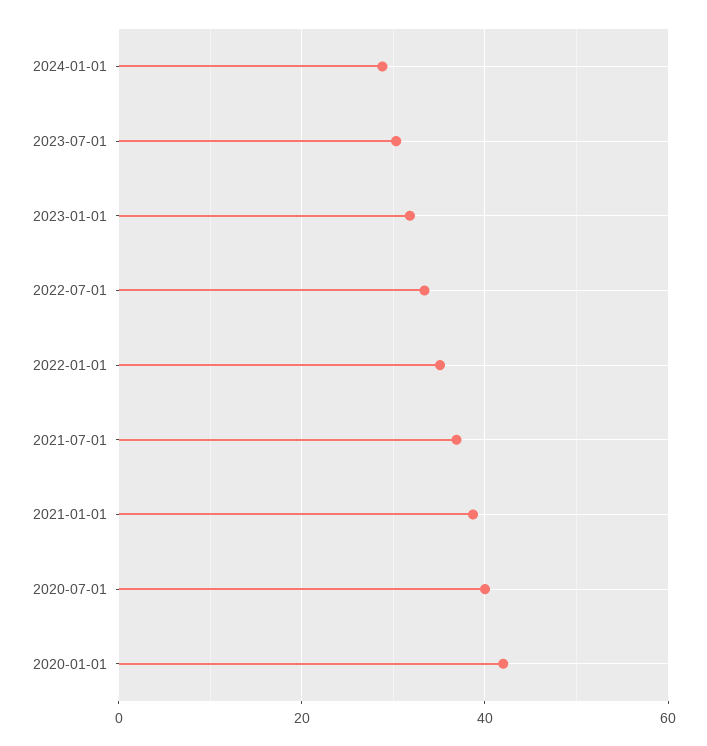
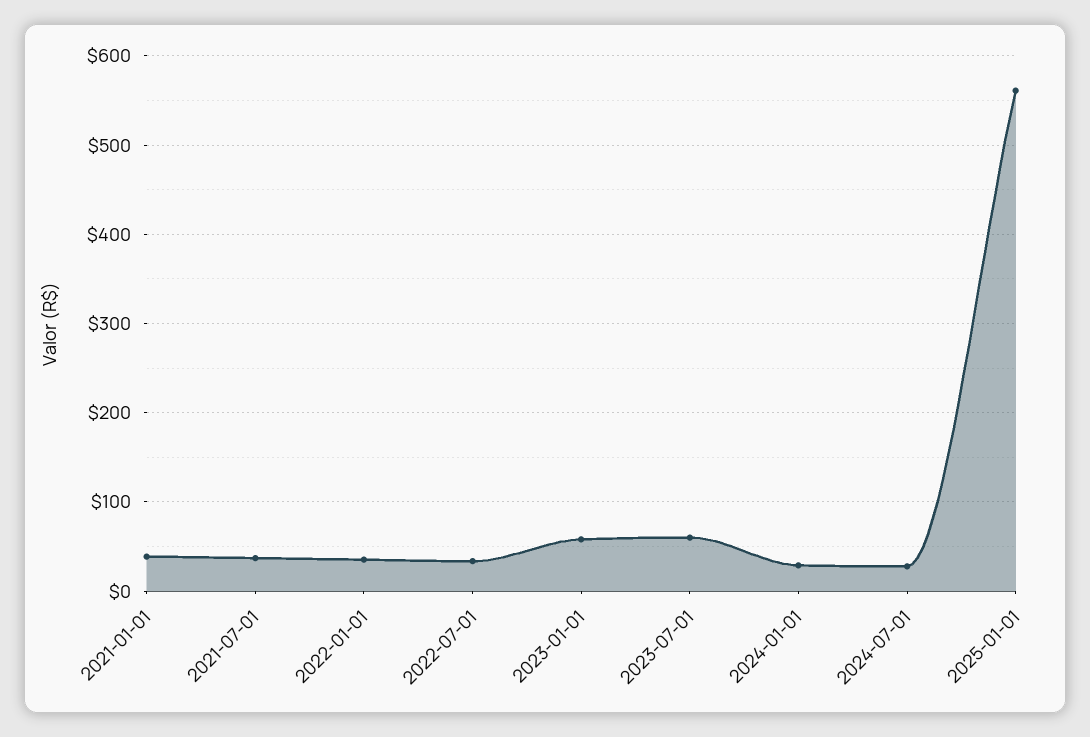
2023-07-01: 30 -> 60
2023-01-01: 32 -> 60
2020-07-01: 40 -> none
2020-01-01: 42 -> none
2024-07-01: none -> 30
2025-01-01: none -> 560

